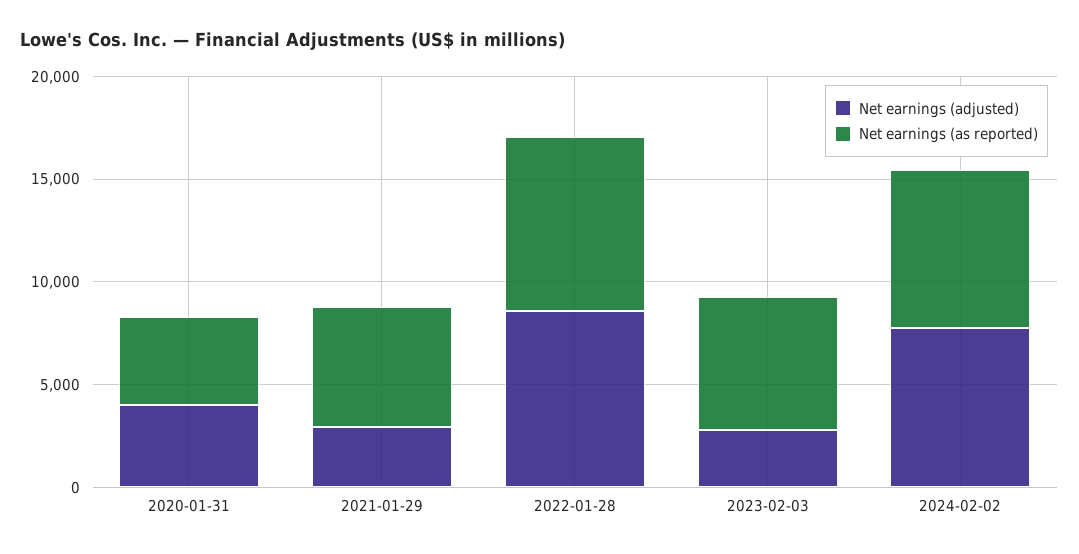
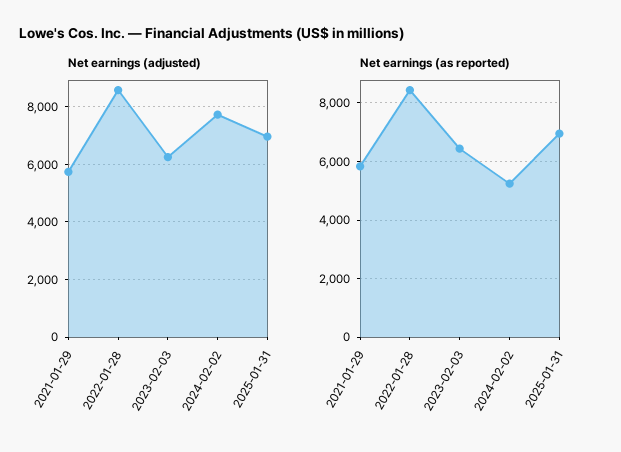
Net earnings (adjusted), 2020-01-31: 4000 -> none
Net earnings (as reported), 2020-01-31: 4000 -> none
Net earnings (adjusted), 2021-01-29: 3000 -> 5750
Net earnings (adjusted), 2023-02-03: 3000 -> 6250
Net earnings (as reported), 2024-02-02: 8000 -> 5250
Net earnings (adjusted), 2025-01-31: none -> 7000
Net earnings (as reported), 2025-01-31: none -> 7000

